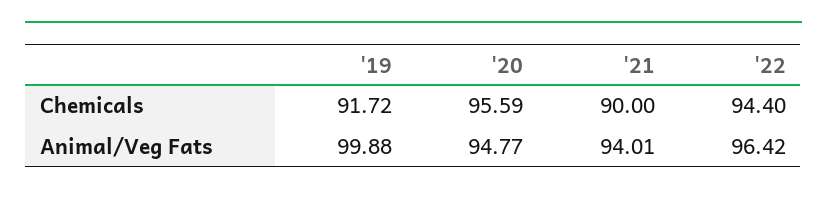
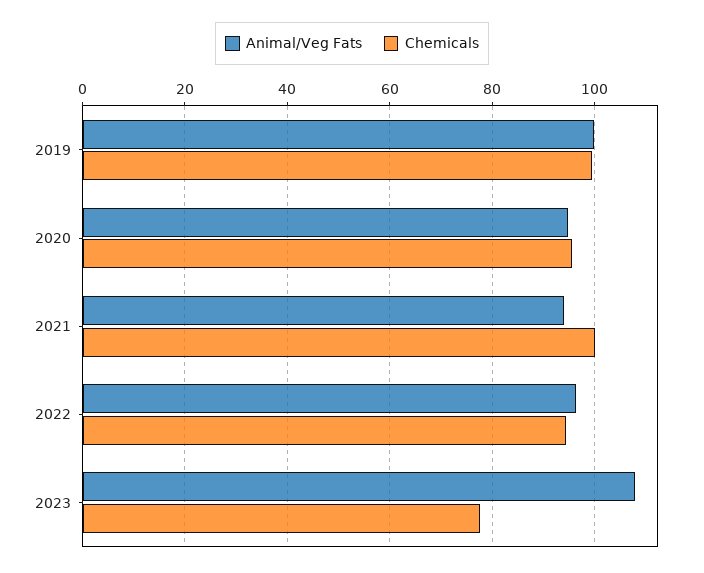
Chemicals, '19: 91.72 -> 100
Chemicals, '21: 90 -> 100
Animal/Veg Fats, 2023: none -> 108
Chemicals, 2023: none -> 78

